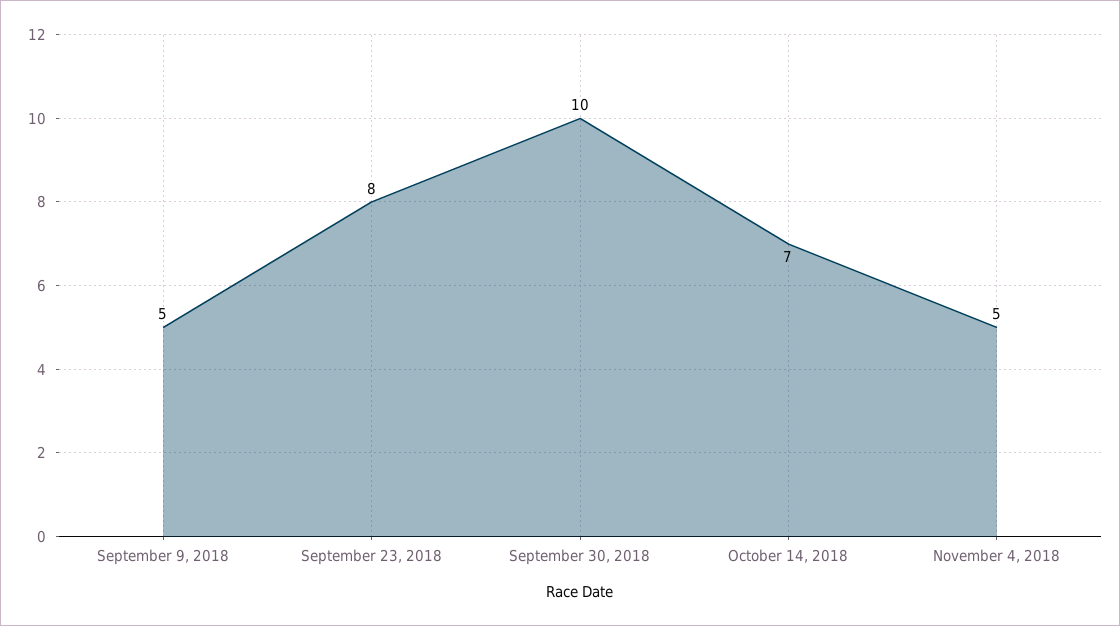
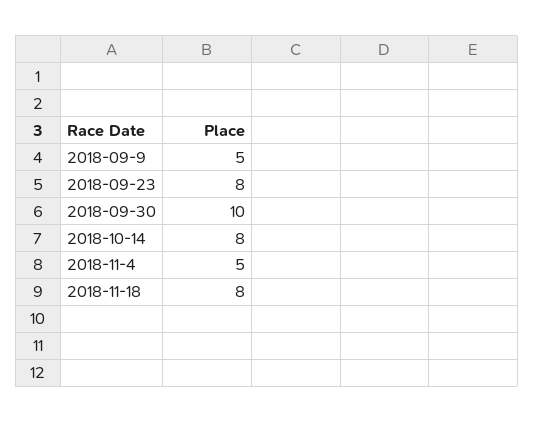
October 14, 2018: 7 -> 8
2018-11-18: none -> 8

